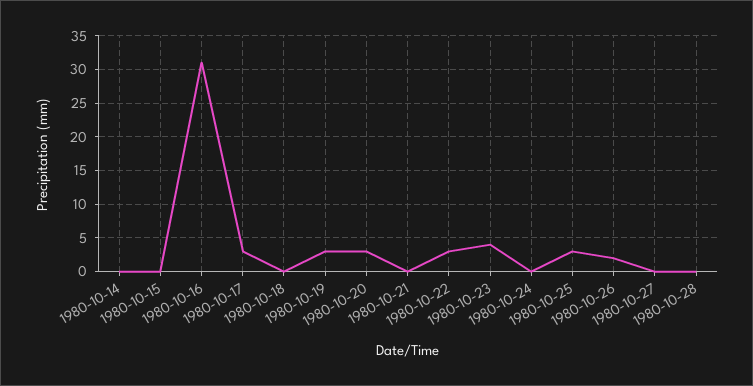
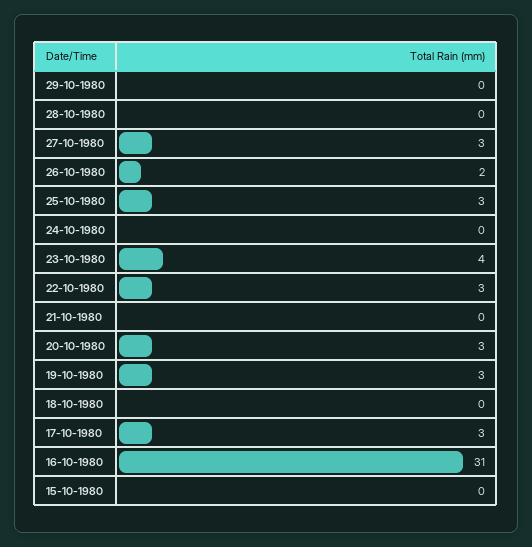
1980-10-14: 0 -> none
1980-10-27: 0 -> 3
29-10-1980: none -> 0

